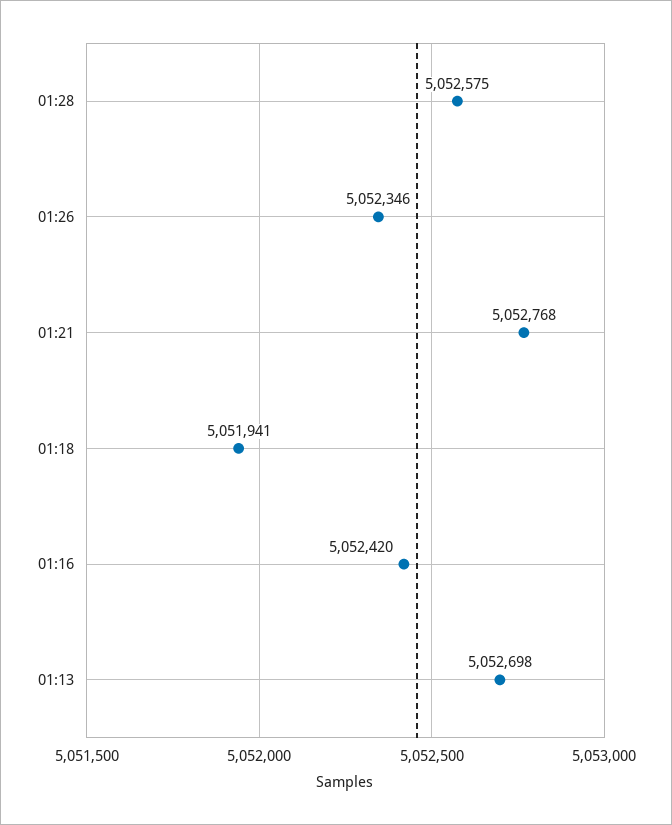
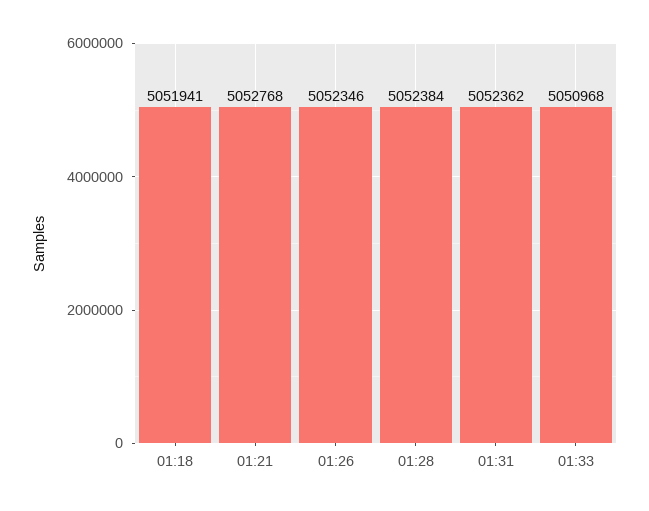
01:28: 5052575 -> 5052384
01:16: 5052420 -> none
01:13: 5052698 -> none
01:31: none -> 5052362
01:33: none -> 5050968

